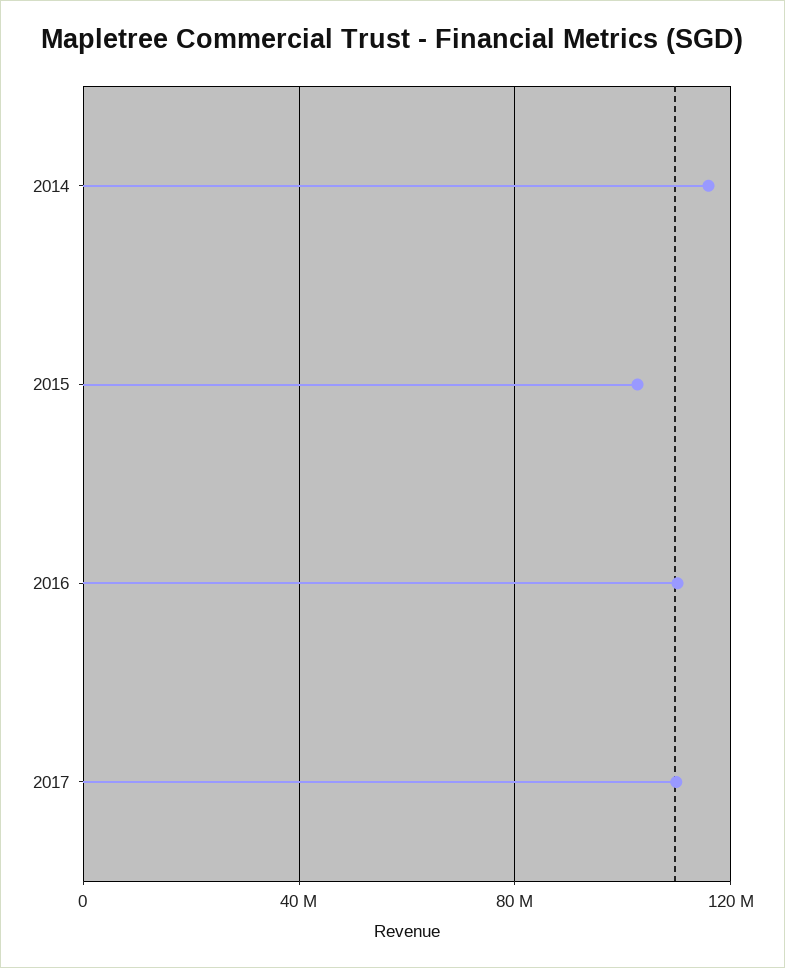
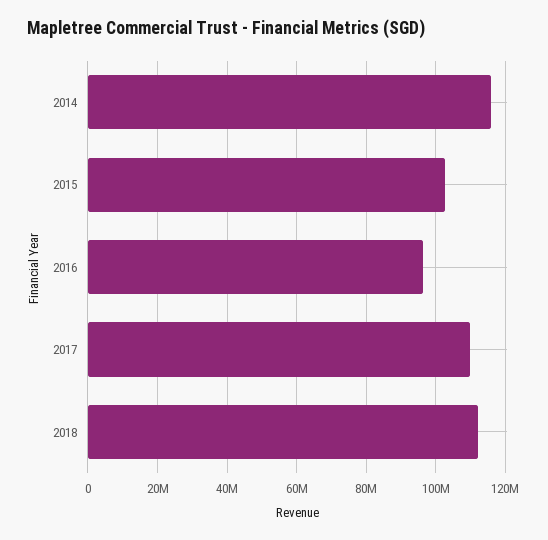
2016: 110000000 -> 96000000
2018: none -> 112000000

